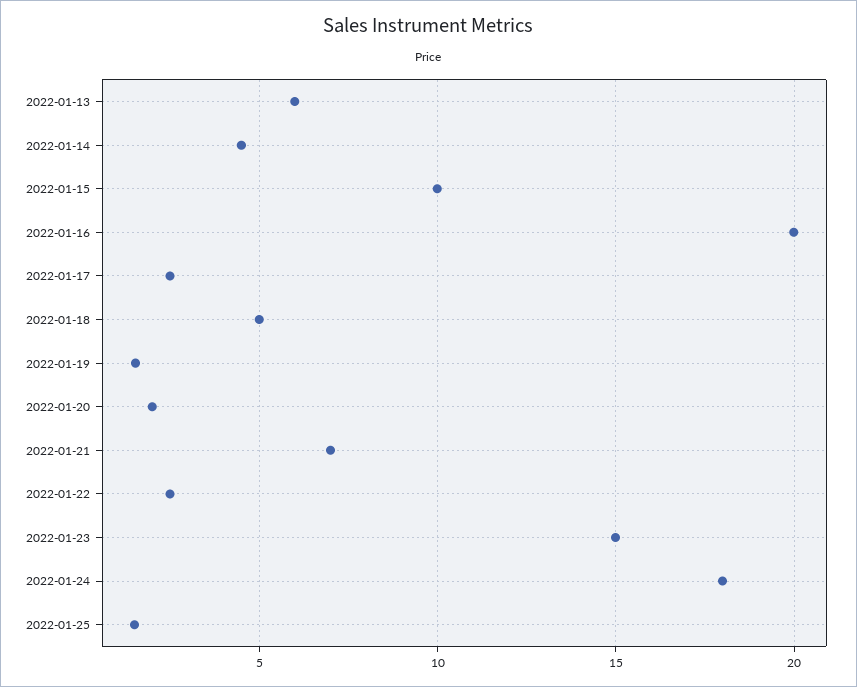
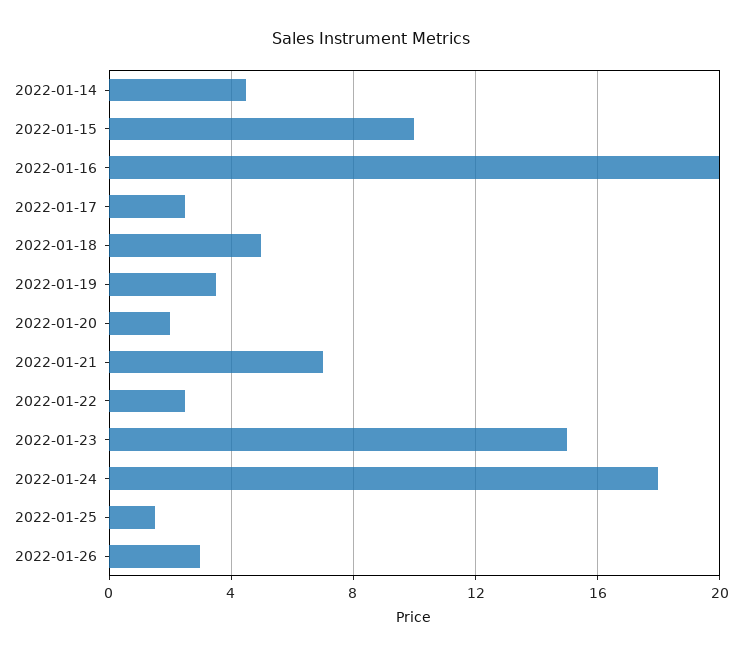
2022-01-13: 6 -> none
2022-01-19: 1.5 -> 3.5
2022-01-26: none -> 3

